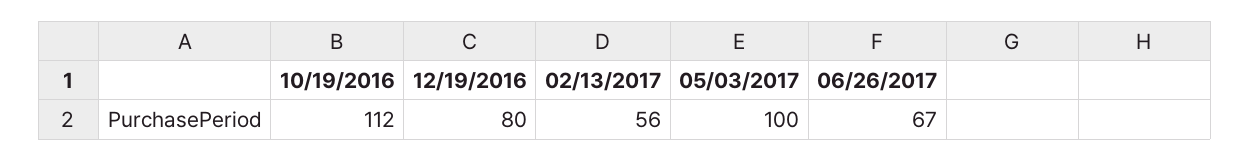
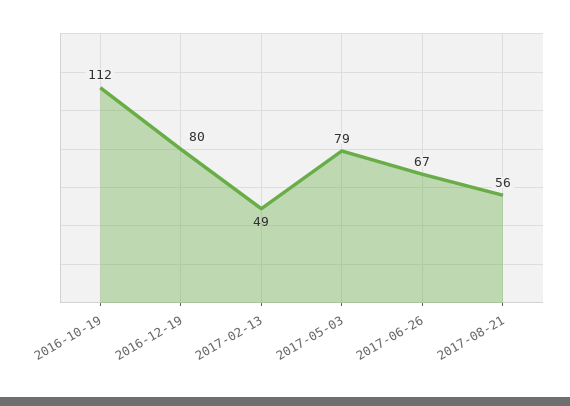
02/13/2017: 56 -> 49
05/03/2017: 100 -> 79
2017-08-21: none -> 56

